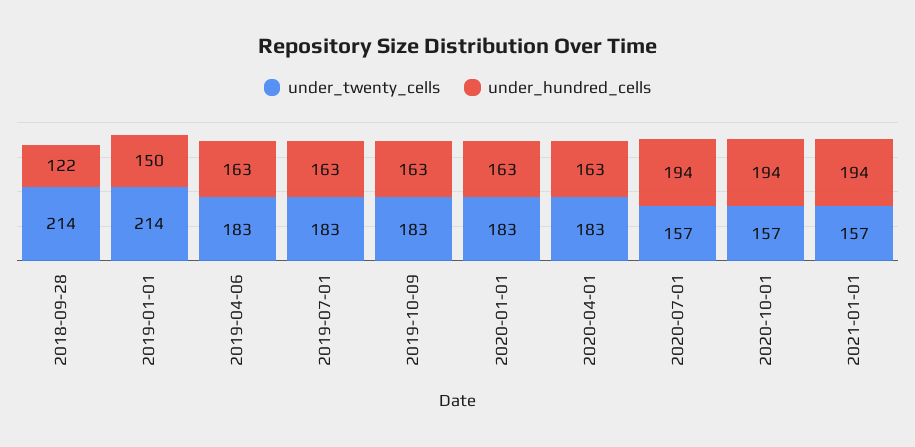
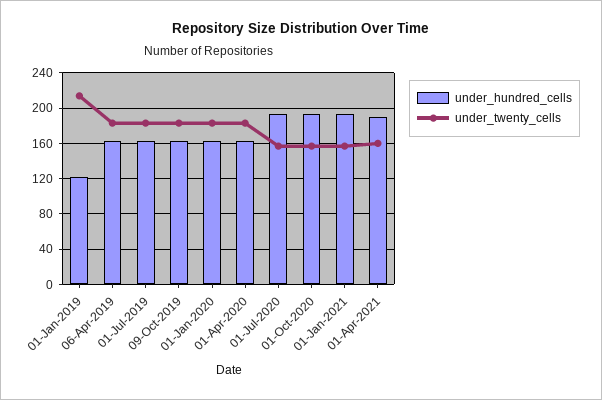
under_twenty_cells, 2018-09-28: 214 -> none
under_hundred_cells, 2018-09-28: 122 -> none
under_hundred_cells, 2019-01-01: 150 -> 120
under_hundred_cells, 01-Apr-2021: none -> 190
under_twenty_cells, 01-Apr-2021: none -> 160

